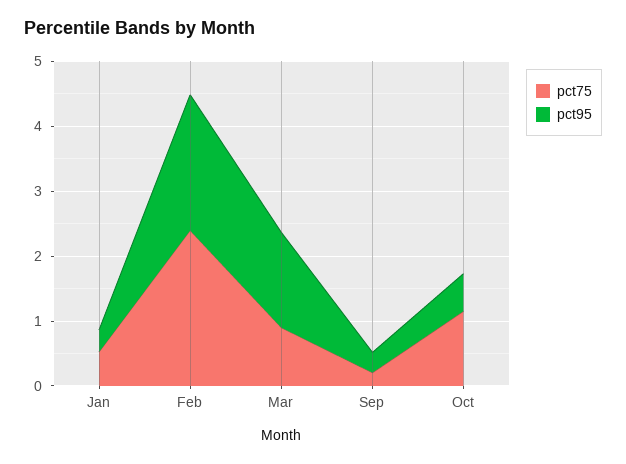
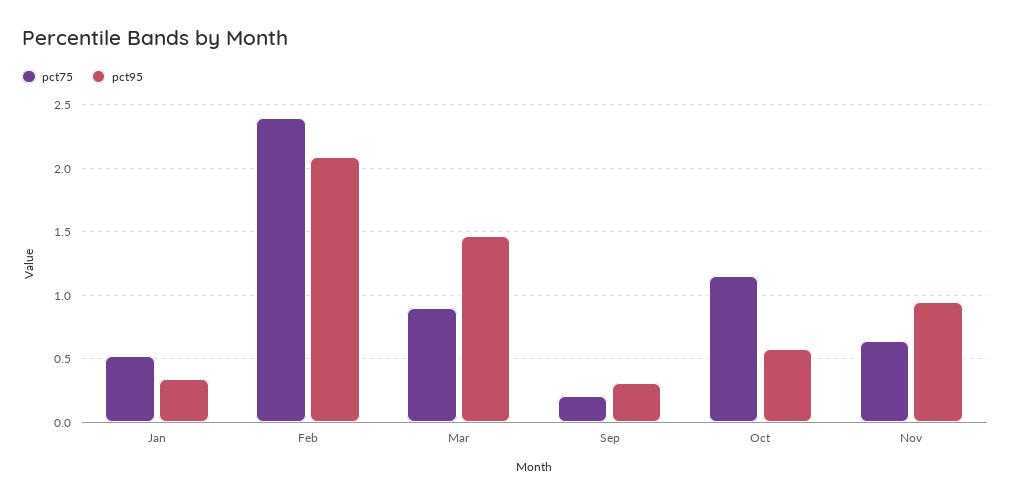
pct75, Nov: none -> 0.65
pct95, Nov: none -> 0.95

